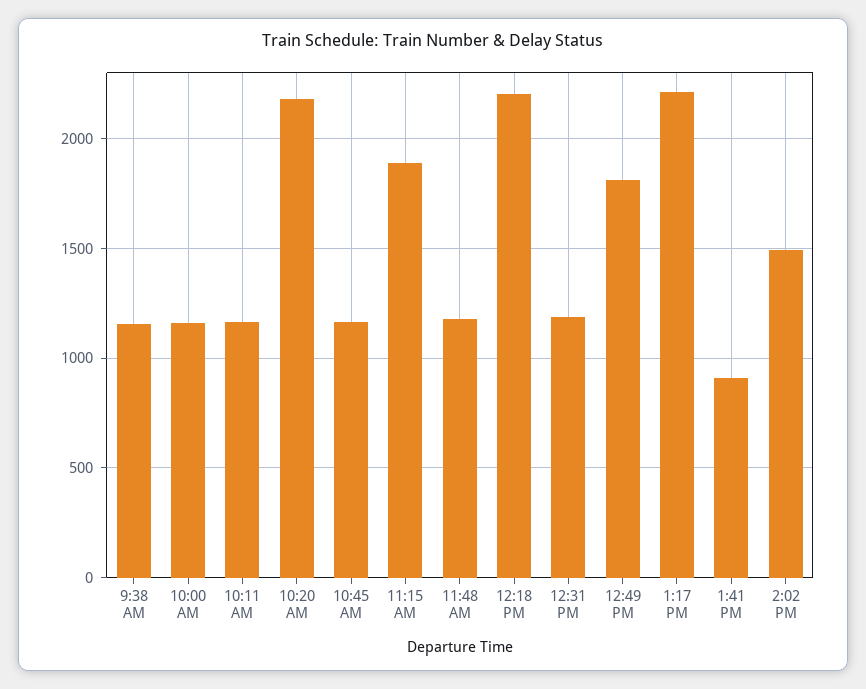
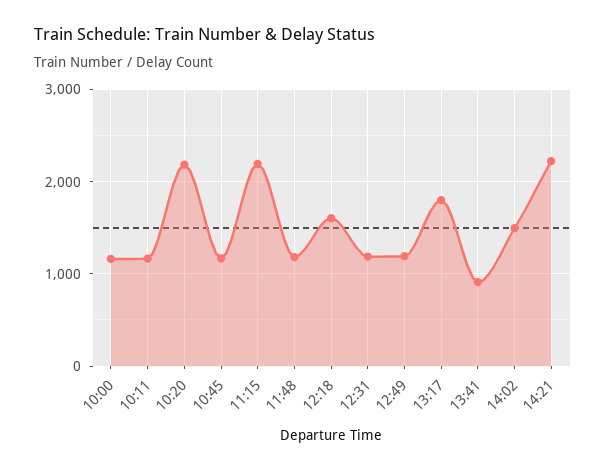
9:38 AM: 1150 -> none
11:15 AM: 1900 -> 2200
12:18 PM: 2200 -> 1600
12:49 PM: 1800 -> 1200
1:17 PM: 2200 -> 1800
14:21: none -> 2200

